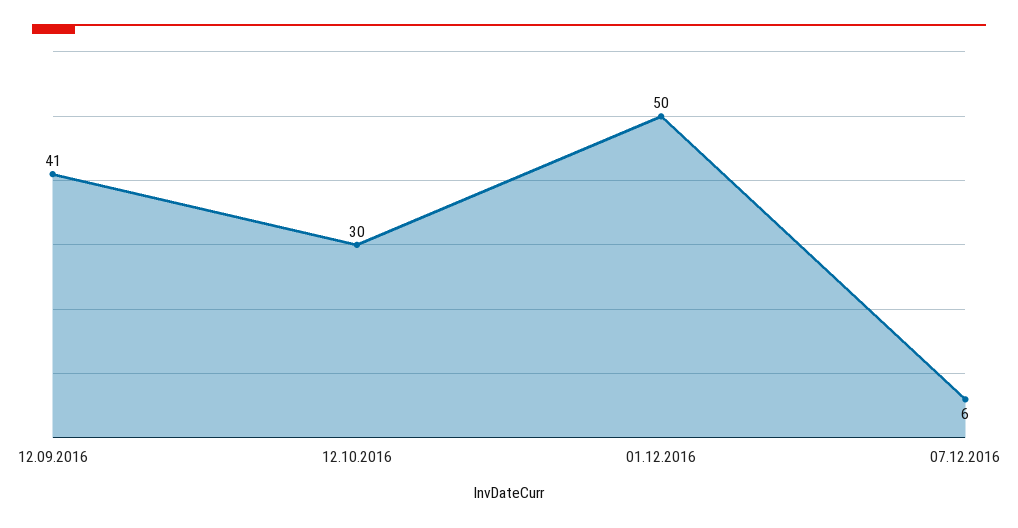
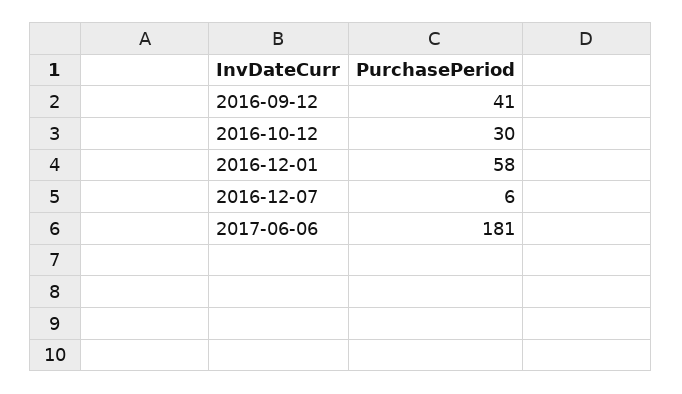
01.12.2016: 50 -> 58
2017-06-06: none -> 181

